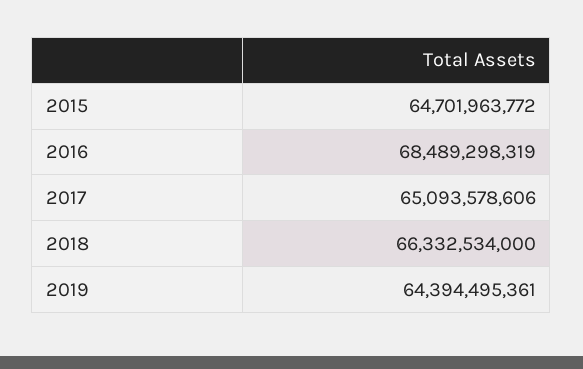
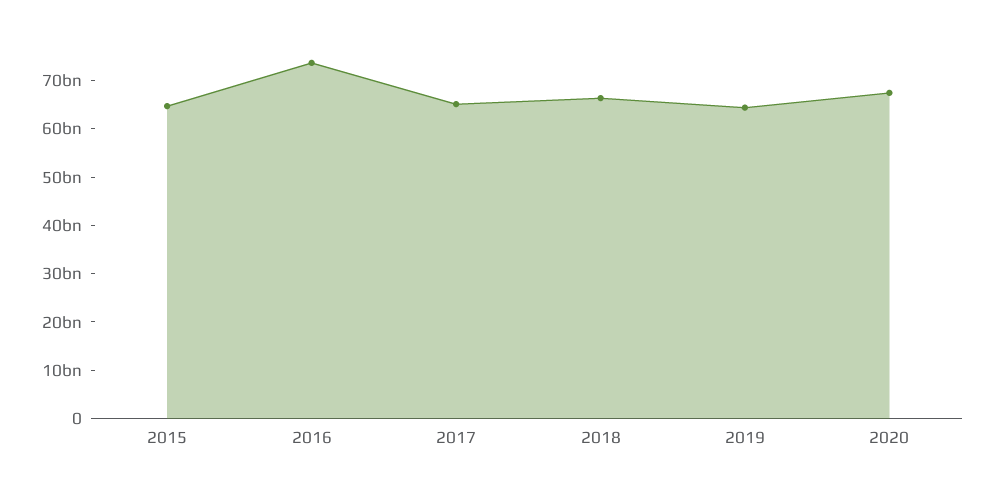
2016: 68489298319 -> 74000000000
2020: none -> 68000000000

